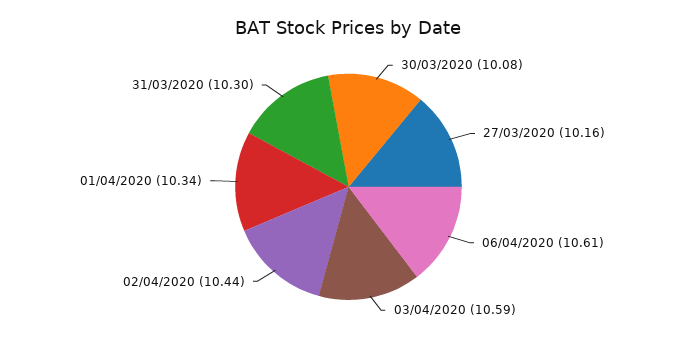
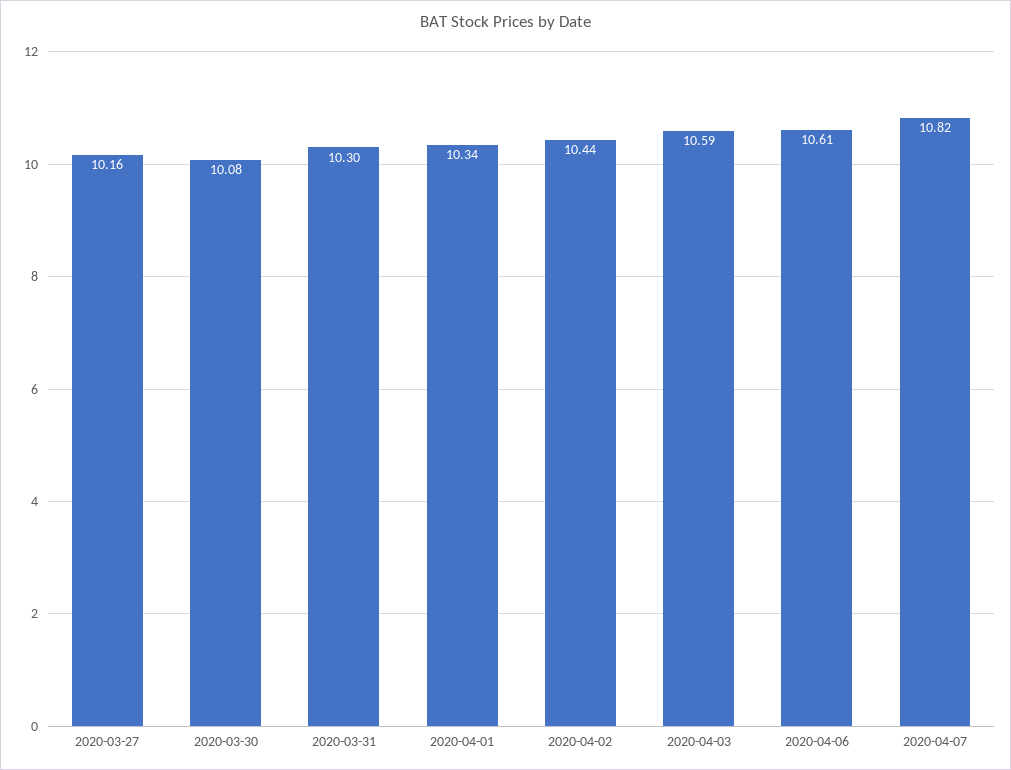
2020-04-07: none -> 10.82

